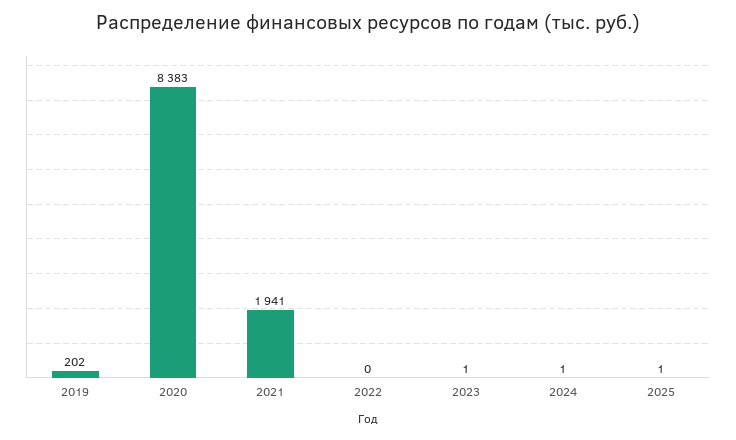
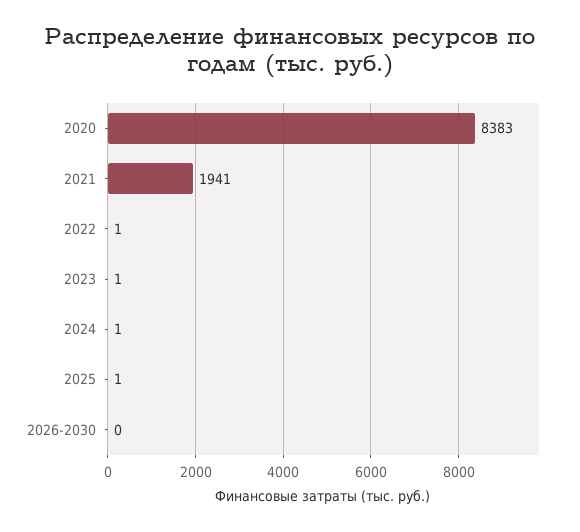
2019: 202 -> none
2022: 0 -> 1
2026-2030: none -> 0

